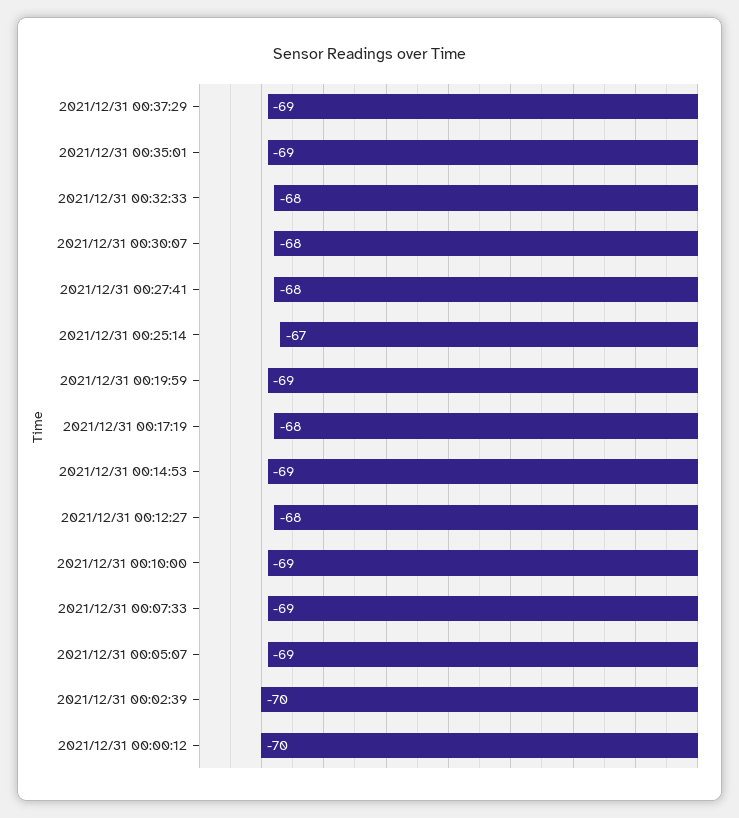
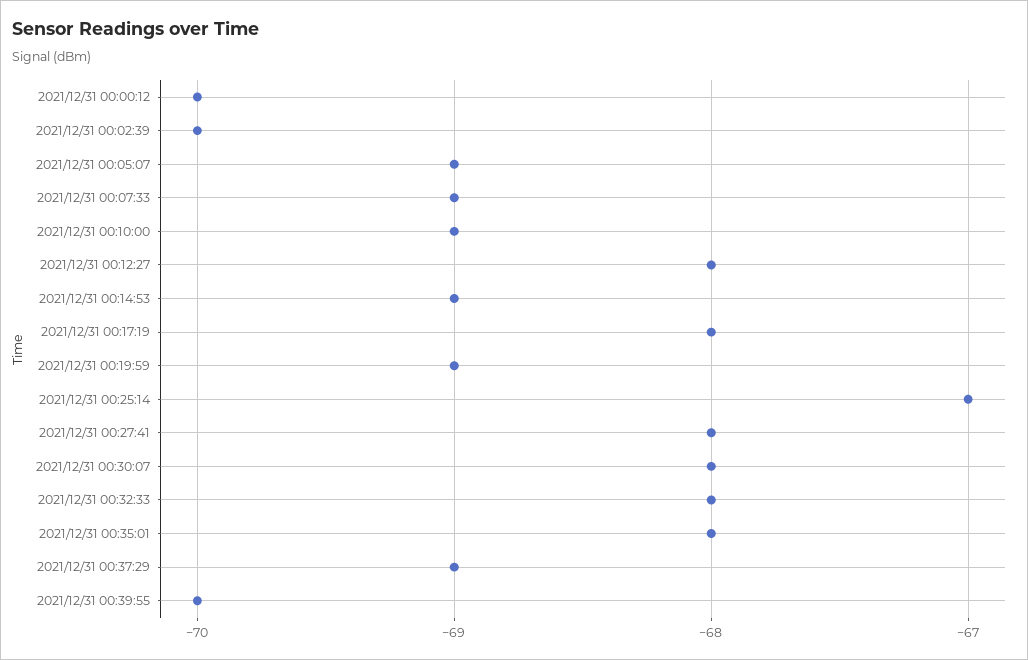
2021/12/31 00:35:01: -69 -> -68
2021/12/31 00:39:55: none -> -70

